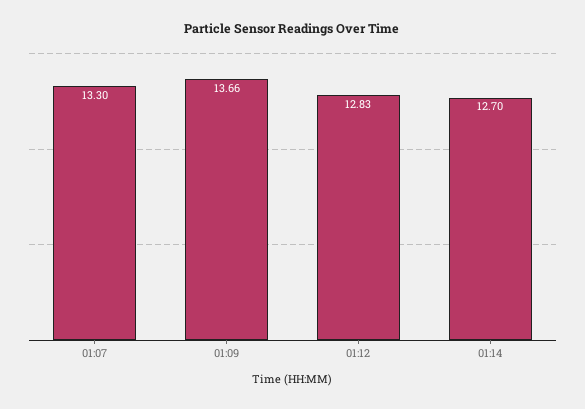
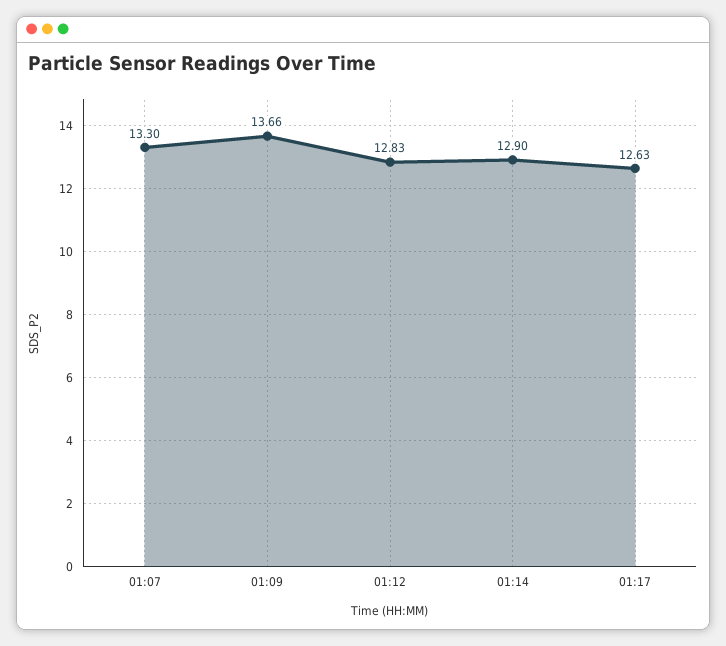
01:14: 12.7 -> 12.9
01:17: none -> 12.63

